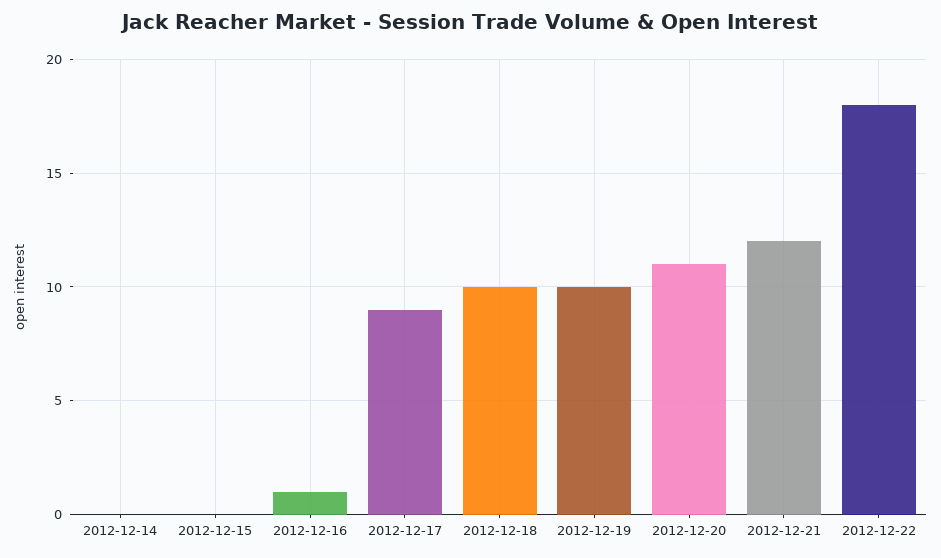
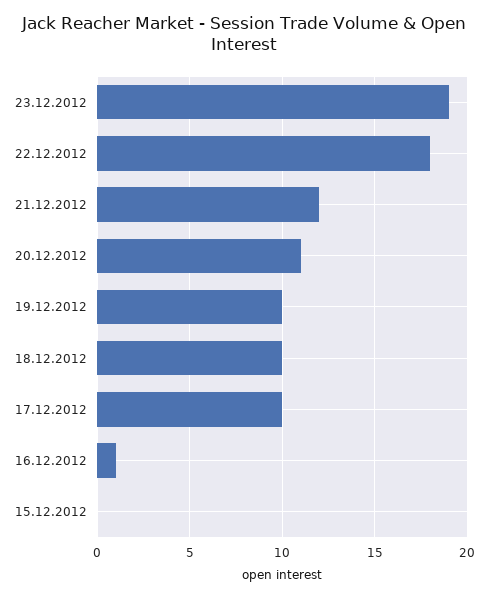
2012-12-14: 0 -> none
2012-12-17: 9 -> 10
23.12.2012: none -> 19

